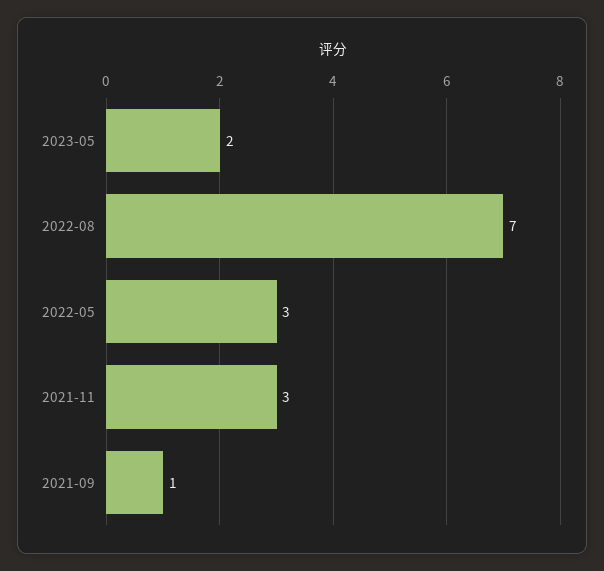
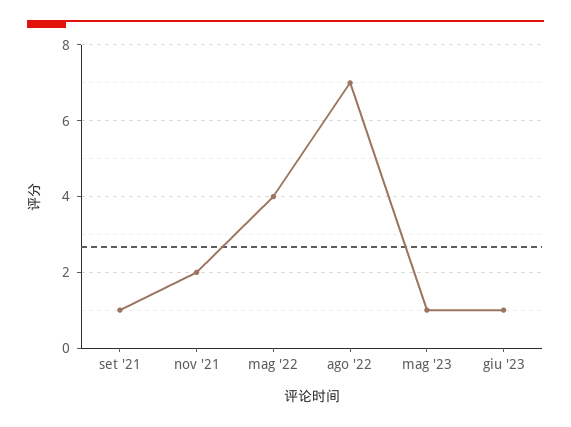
2023-05: 2 -> 1
2022-05: 3 -> 4
2021-11: 3 -> 2
giu '23: none -> 1

